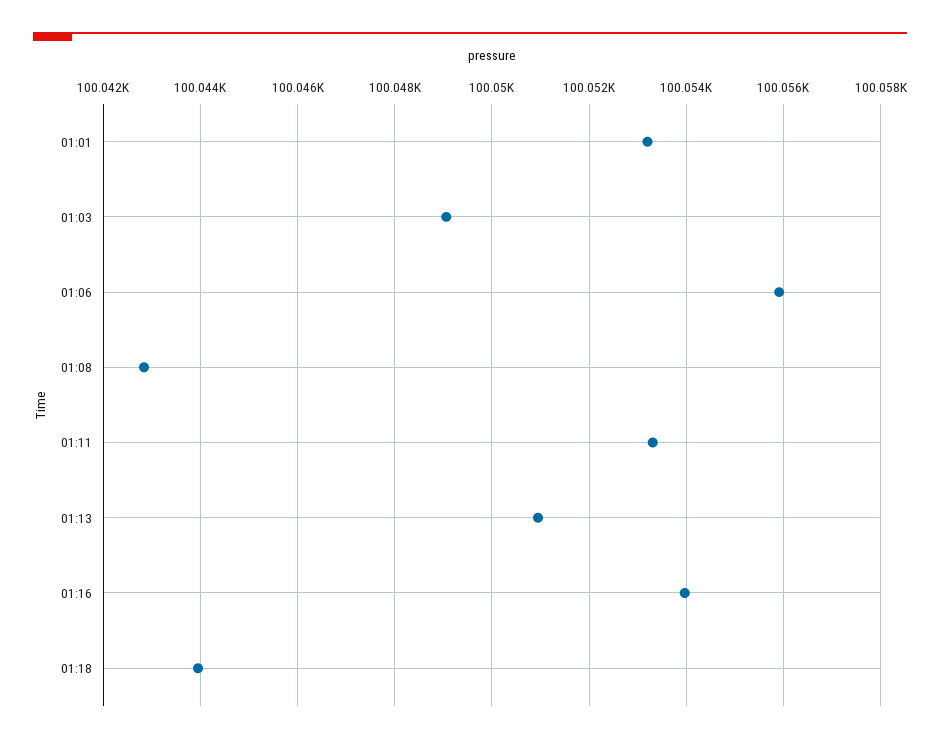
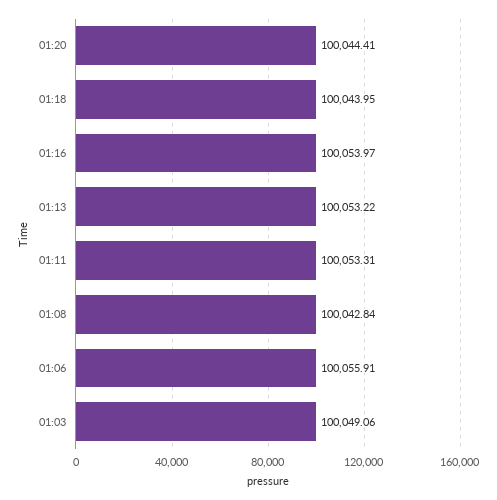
01:01: 100053.2 -> none
01:13: 100051 -> 100053.22
01:20: none -> 100044.41

